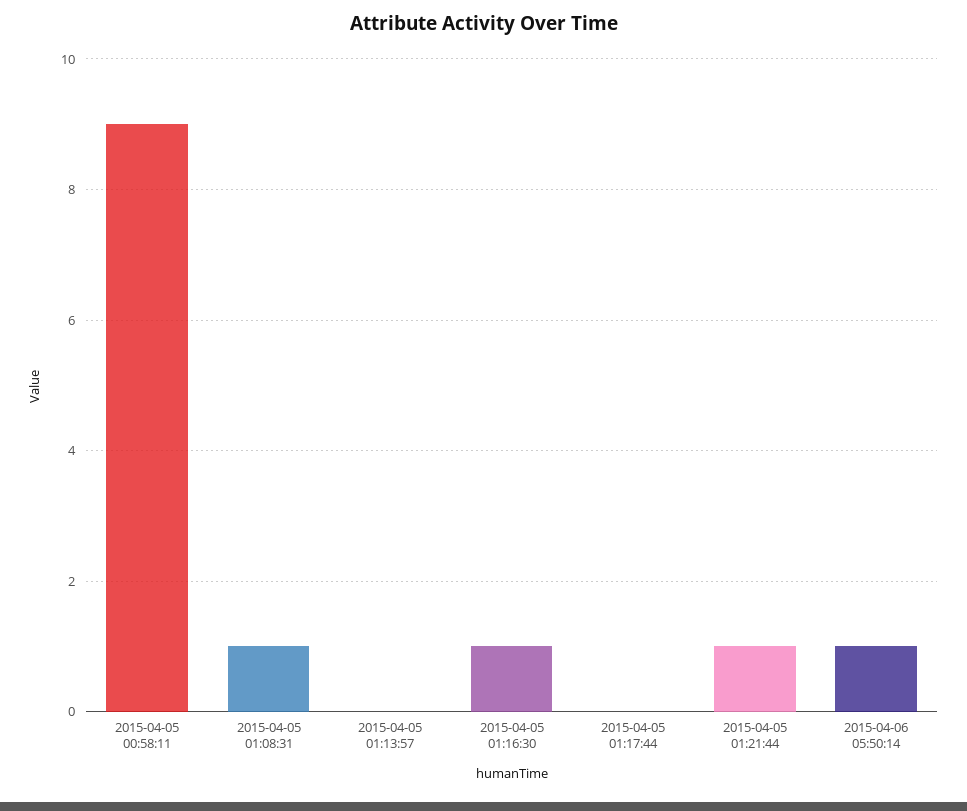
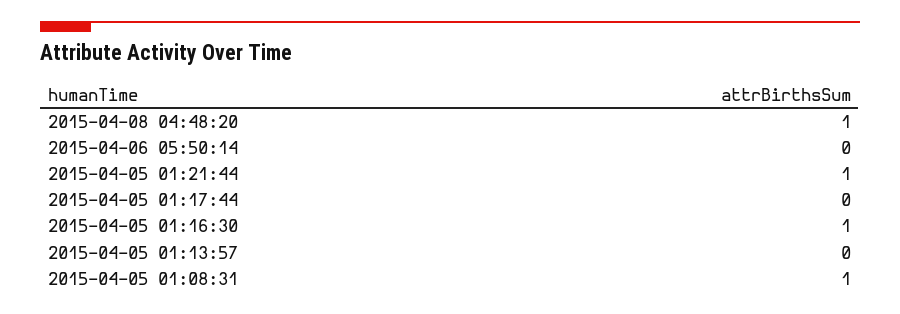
2015-04-05 00:58:11: 9 -> none
2015-04-06 05:50:14: 1 -> 0
2015-04-08 04:48:20: none -> 1

